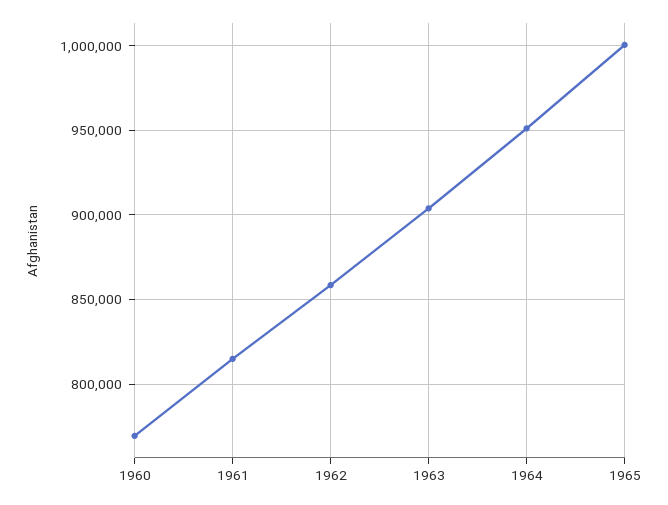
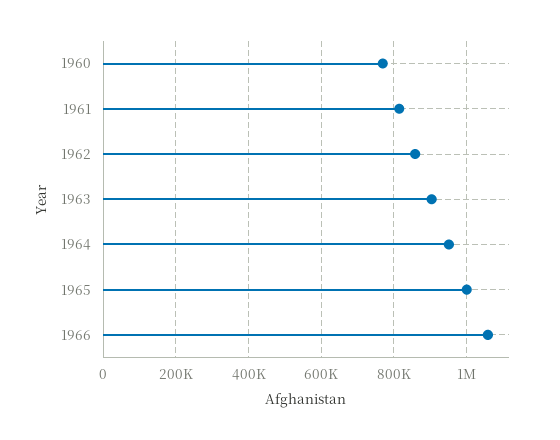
1966: none -> 1060000

